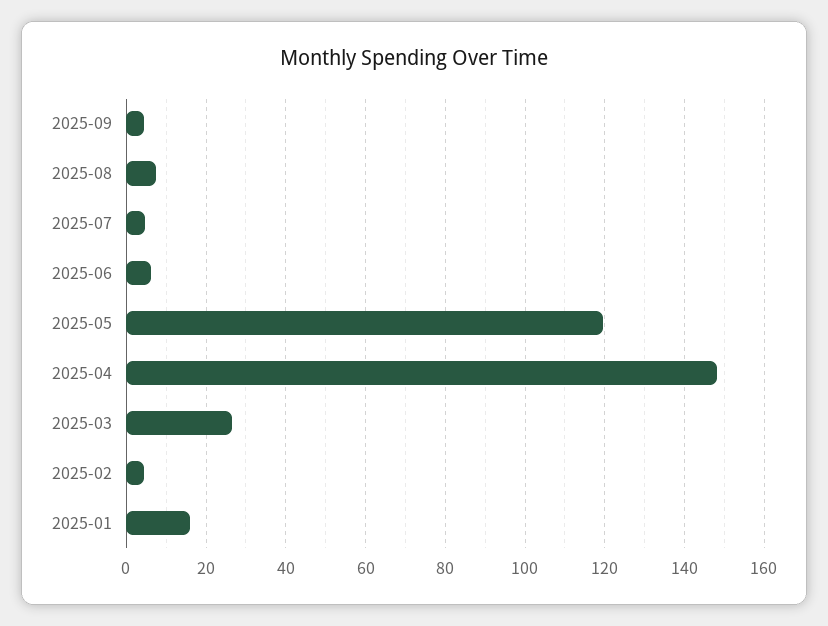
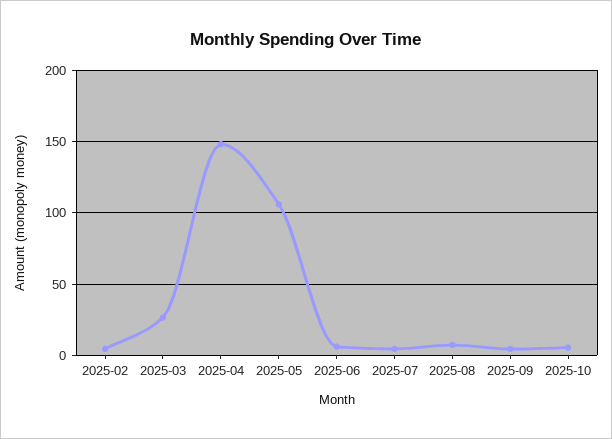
2025-05: 120 -> 105
2025-01: 16 -> none
2025-10: none -> 5

